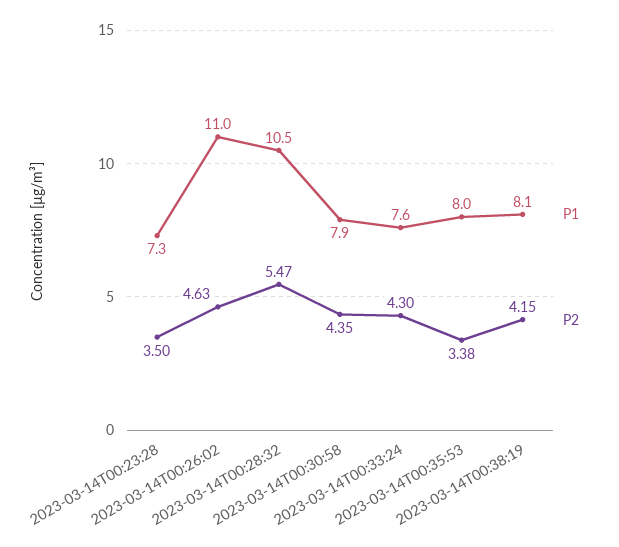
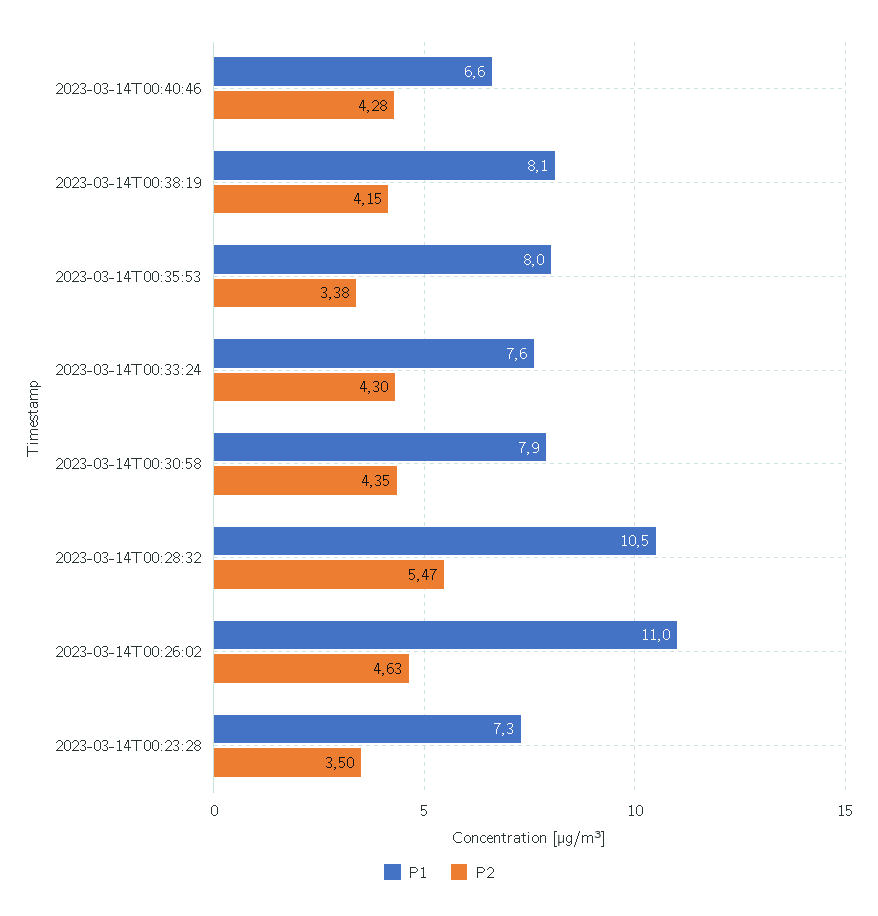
P1, 2023-03-14T00:40:46: none -> 6.6
P2, 2023-03-14T00:40:46: none -> 4.28

